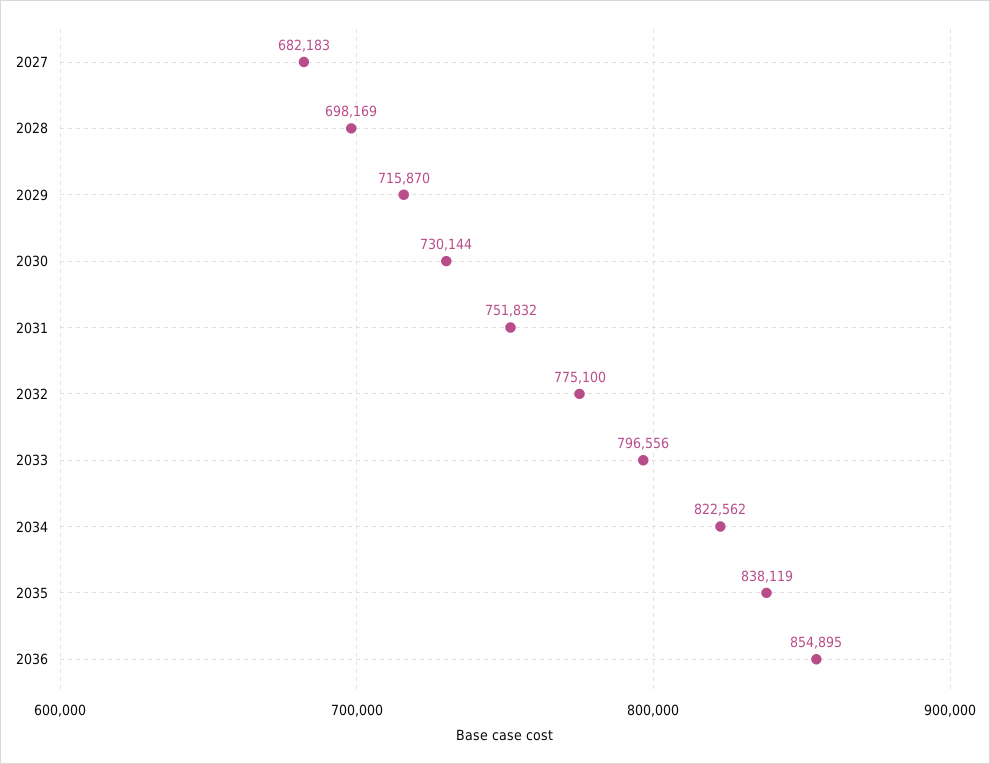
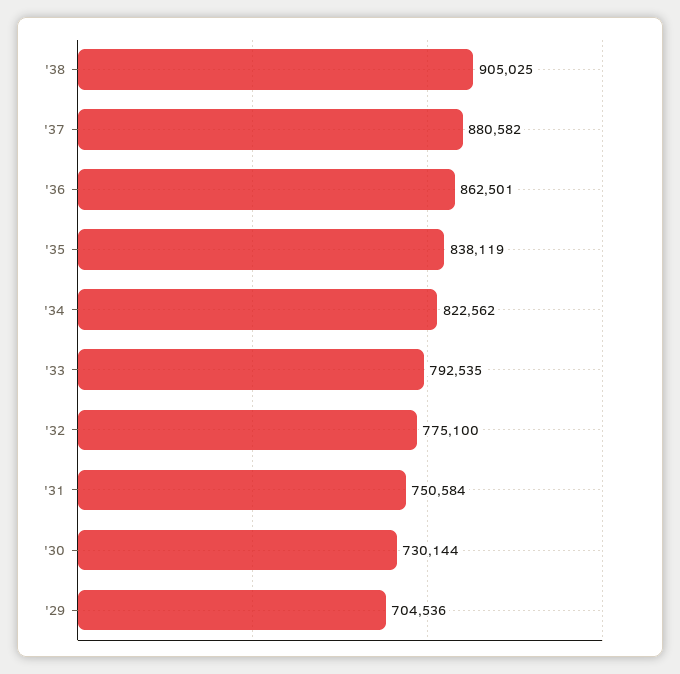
2027: 682183 -> none
2028: 698169 -> none
2029: 715870 -> 704536
2031: 751832 -> 750584
2033: 796556 -> 792535
2036: 854895 -> 862501
'38: none -> 905025
'37: none -> 880582

